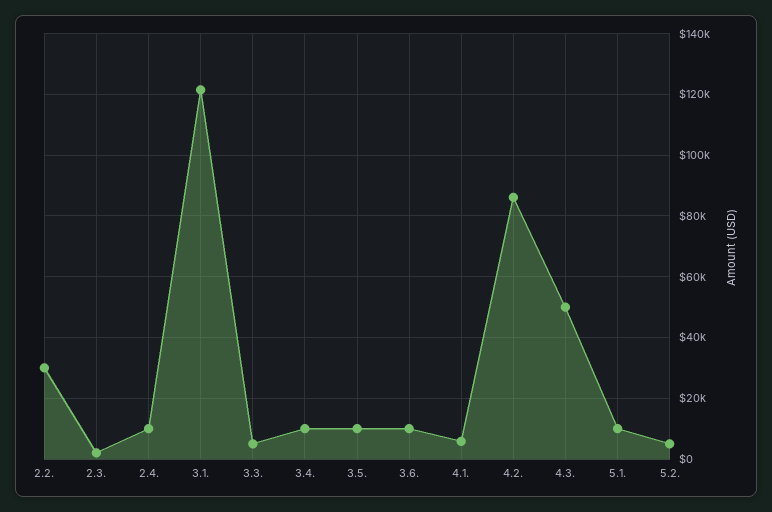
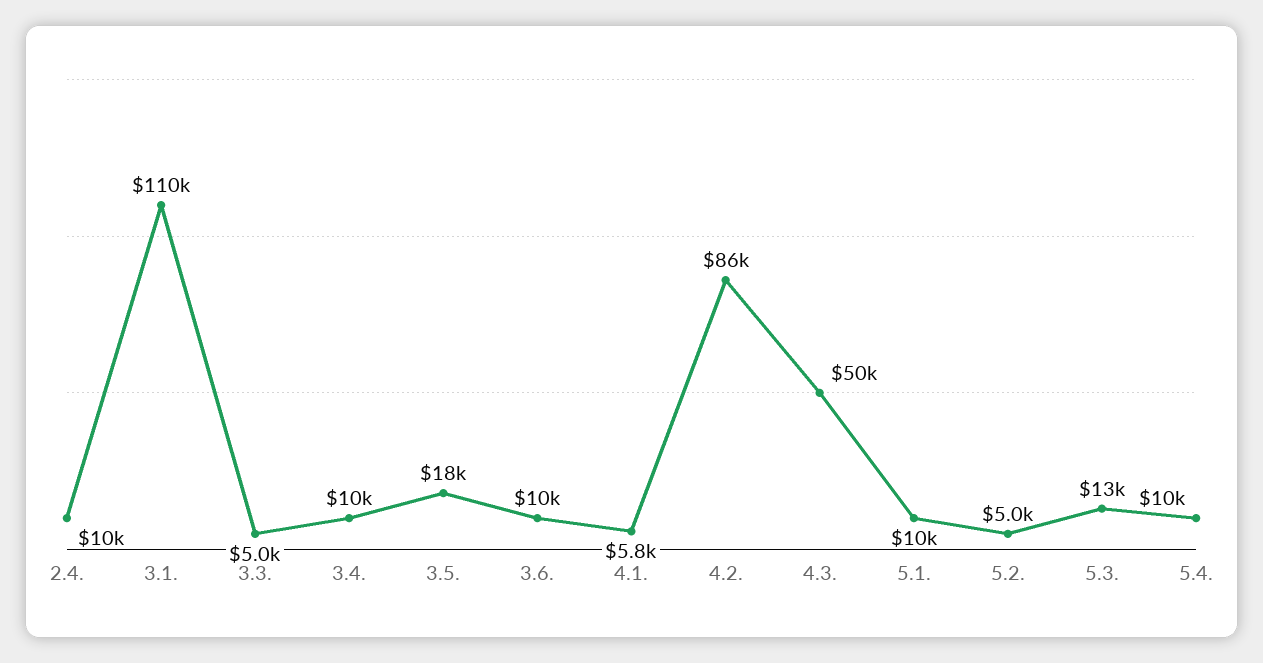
2.2.: 30000 -> none
2.3.: 2000 -> none
3.1.: 122000 -> 110000
3.5.: 10000 -> 18000
5.3.: none -> 13000
5.4.: none -> 10000

